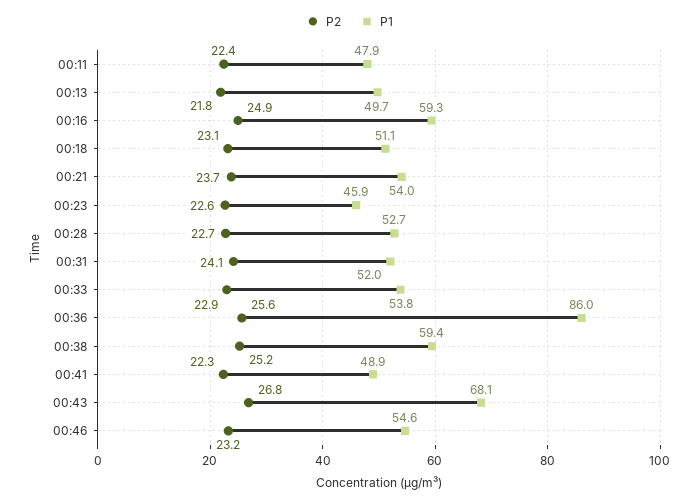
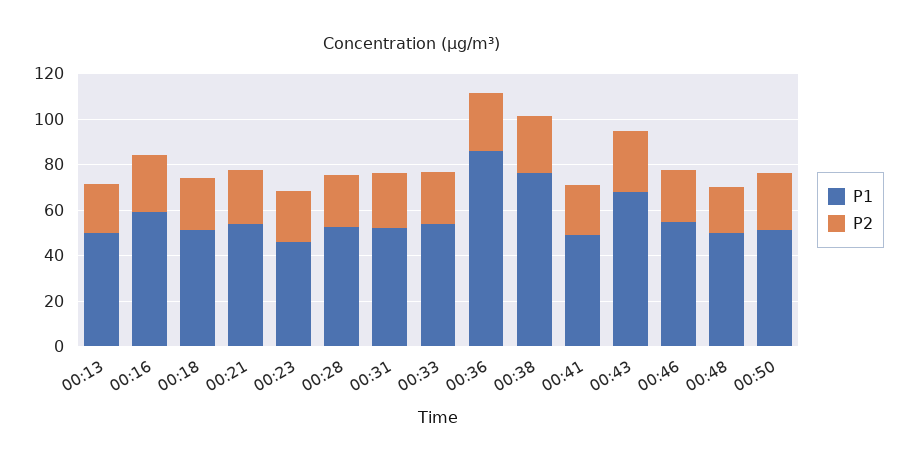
P2, 00:11: 22.4 -> none
P1, 00:11: 47.9 -> none
P1, 00:38: 59.4 -> 75
P1, 00:48: none -> 50
P2, 00:48: none -> 20
P1, 00:50: none -> 50
P2, 00:50: none -> 25

